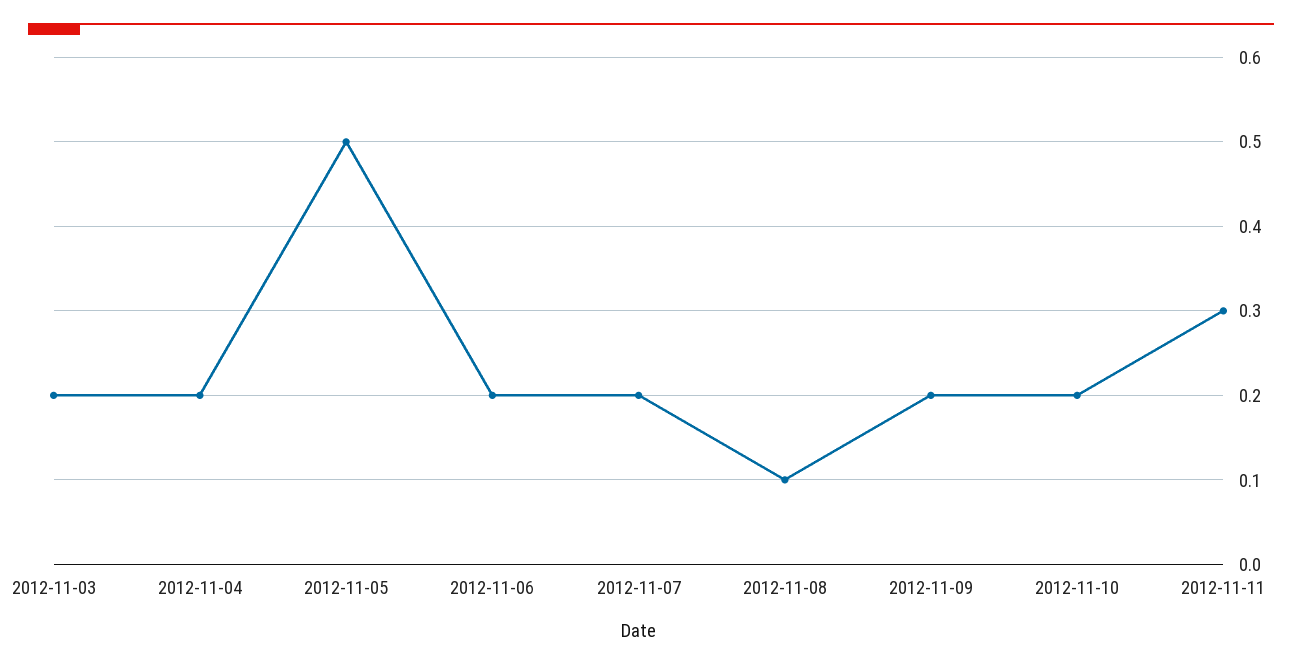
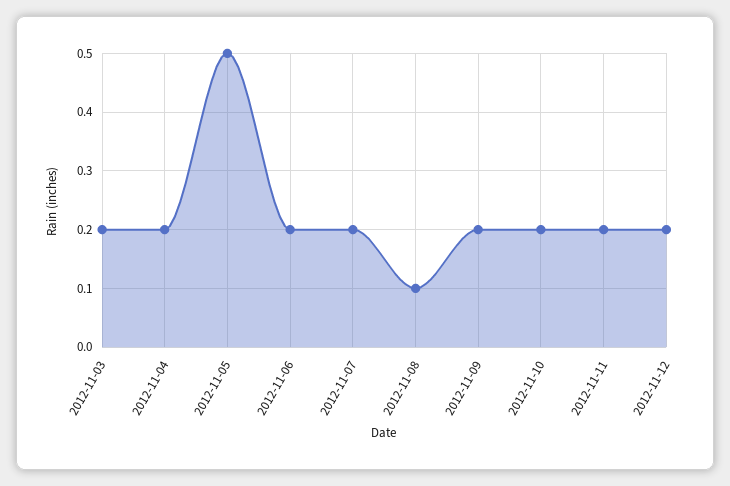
2012-11-11: 0.3 -> 0.2
2012-11-12: none -> 0.2

